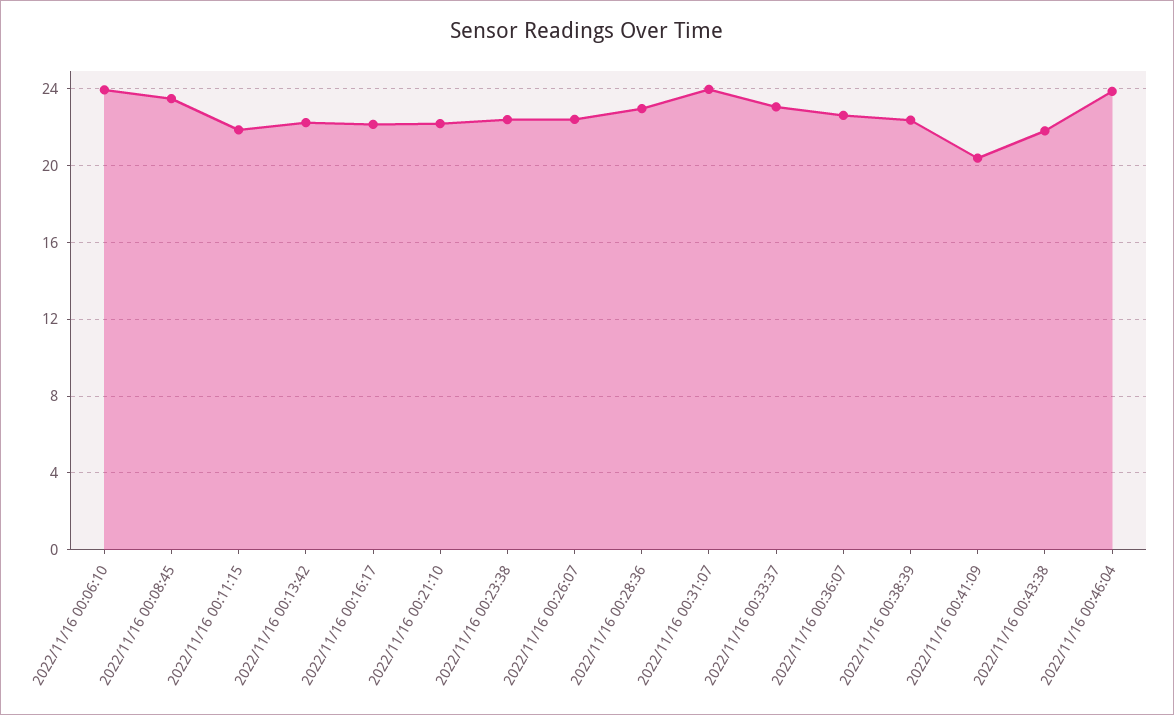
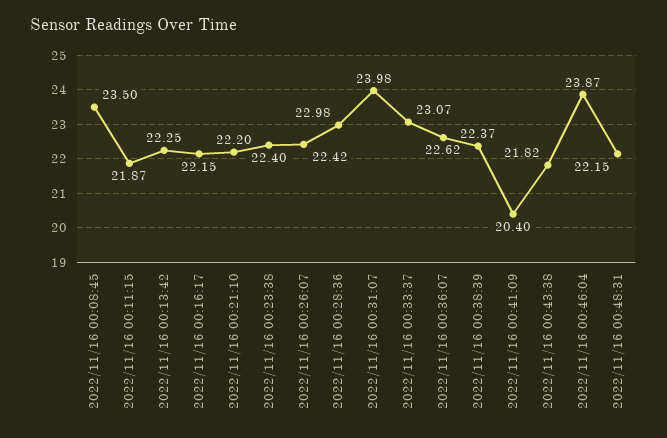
2022/11/16 00:06:10: 24 -> none
2022/11/16 00:48:31: none -> 22.15

